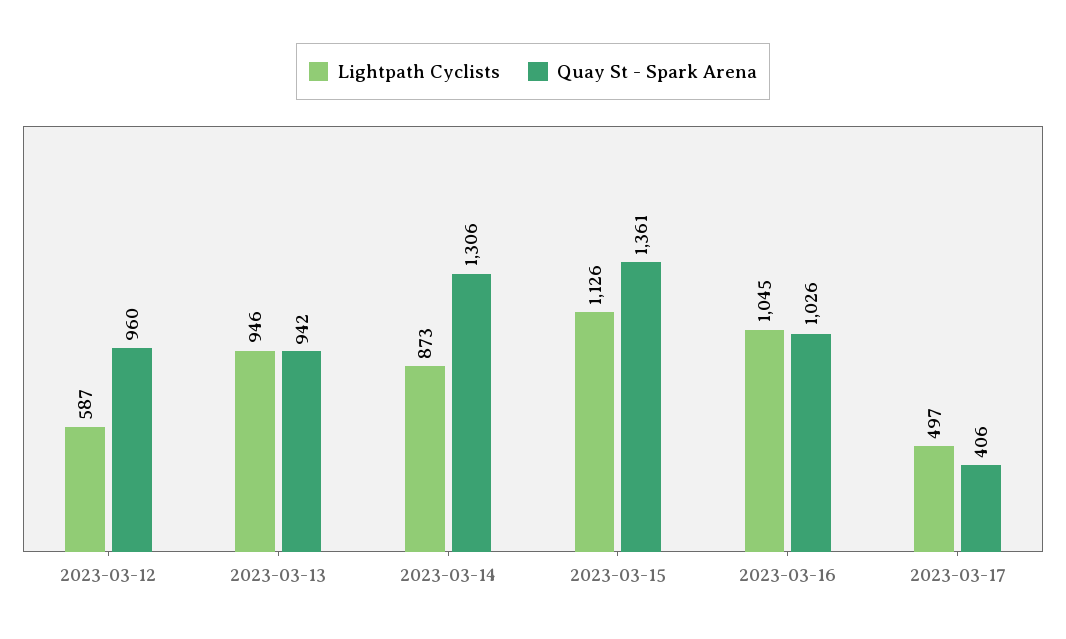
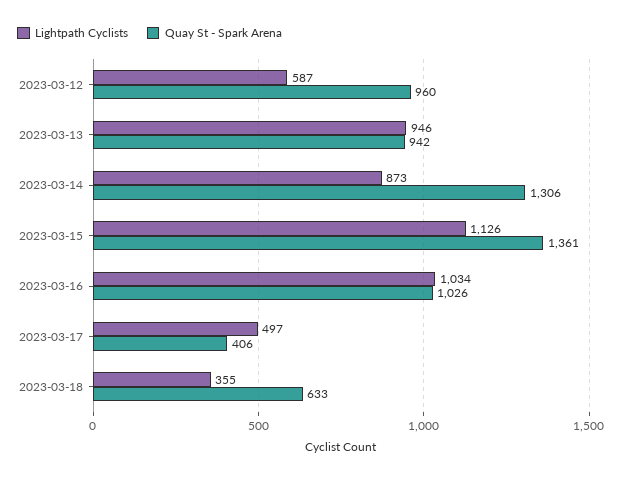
Lightpath Cyclists, 2023-03-16: 1045 -> 1034
Lightpath Cyclists, 2023-03-18: none -> 355
Quay St - Spark Arena, 2023-03-18: none -> 633

